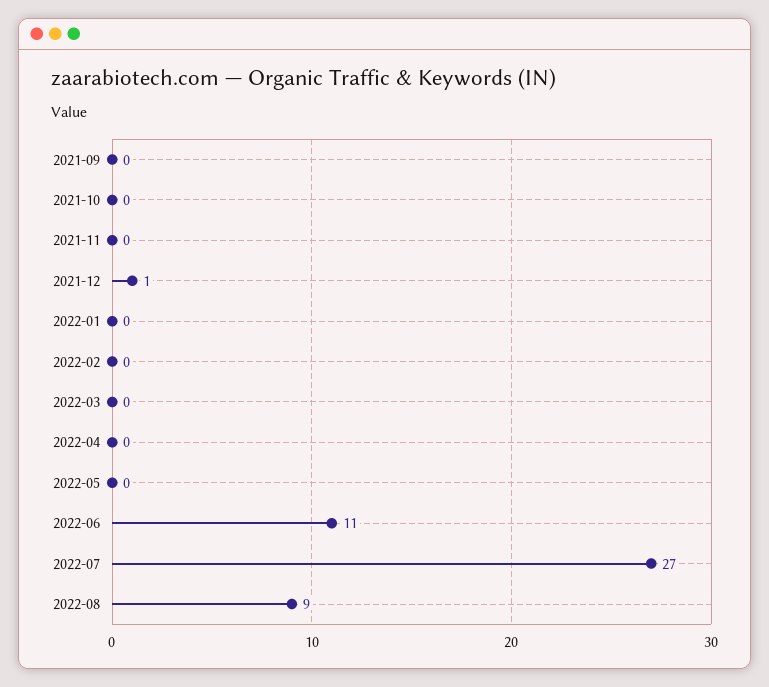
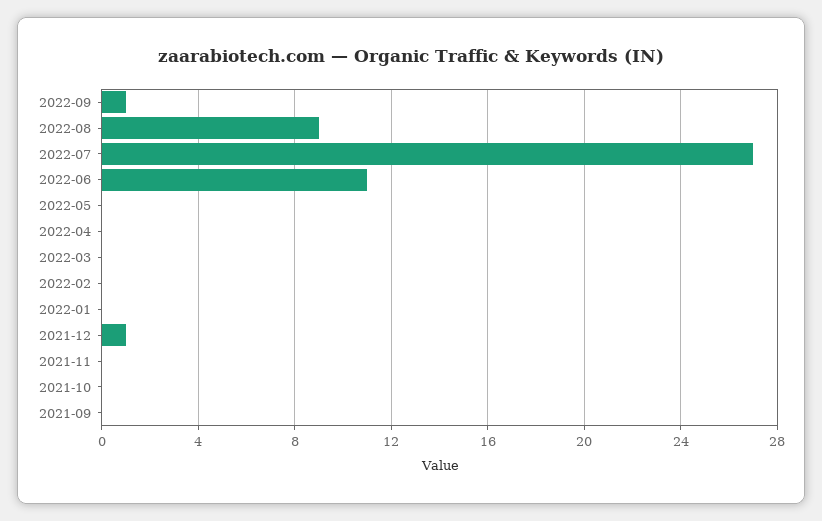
2022-09: none -> 1

